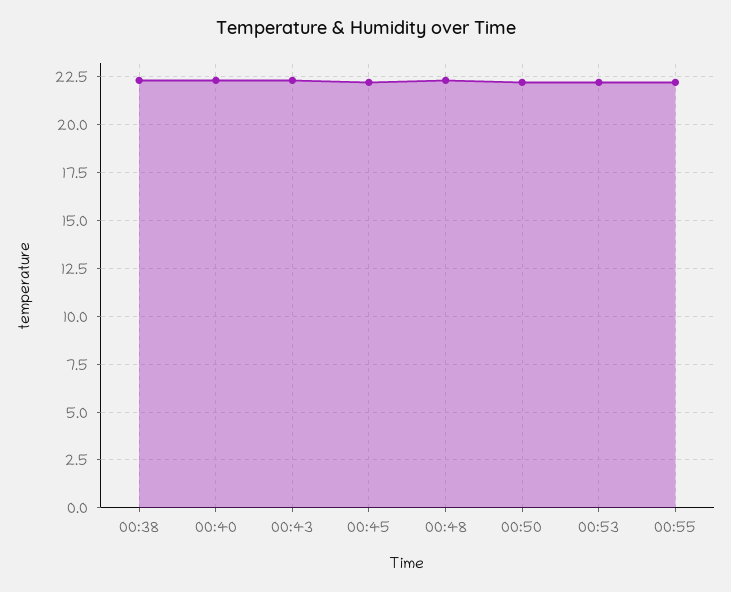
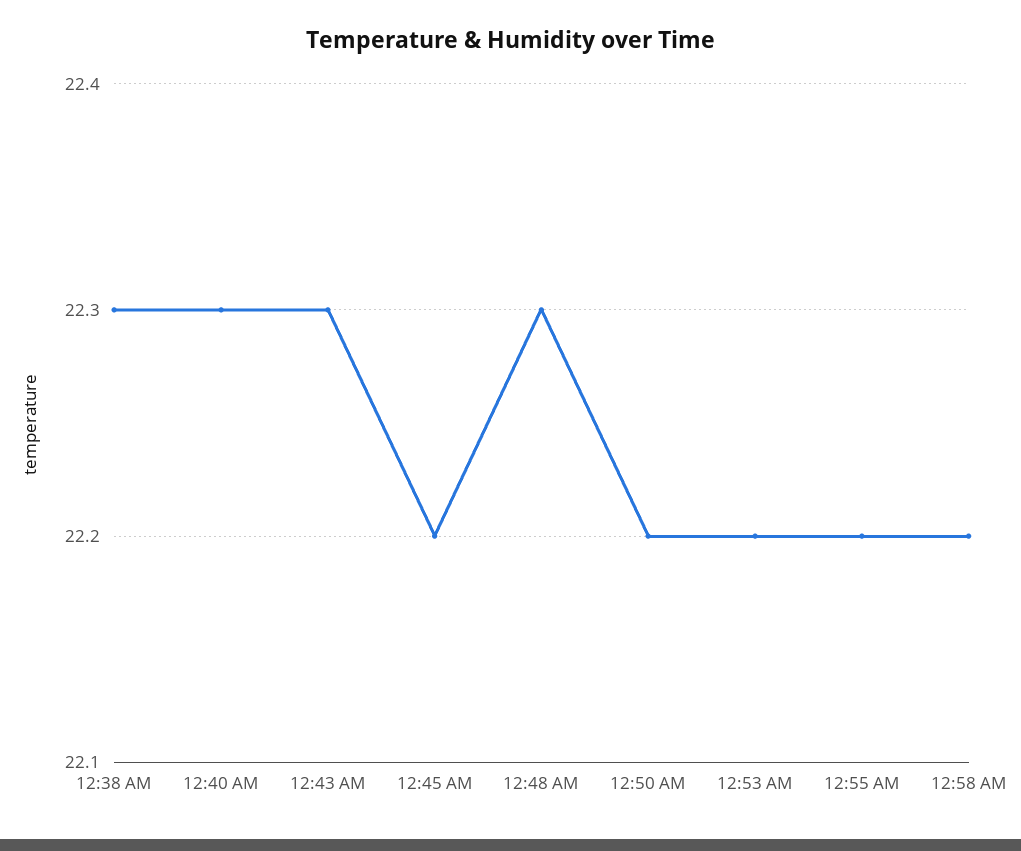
12:58 AM: none -> 22.2

